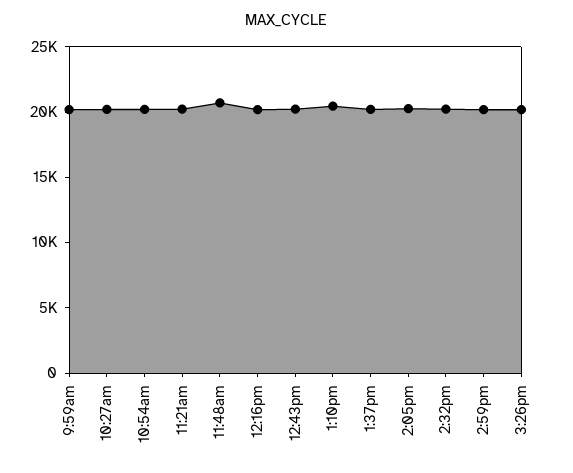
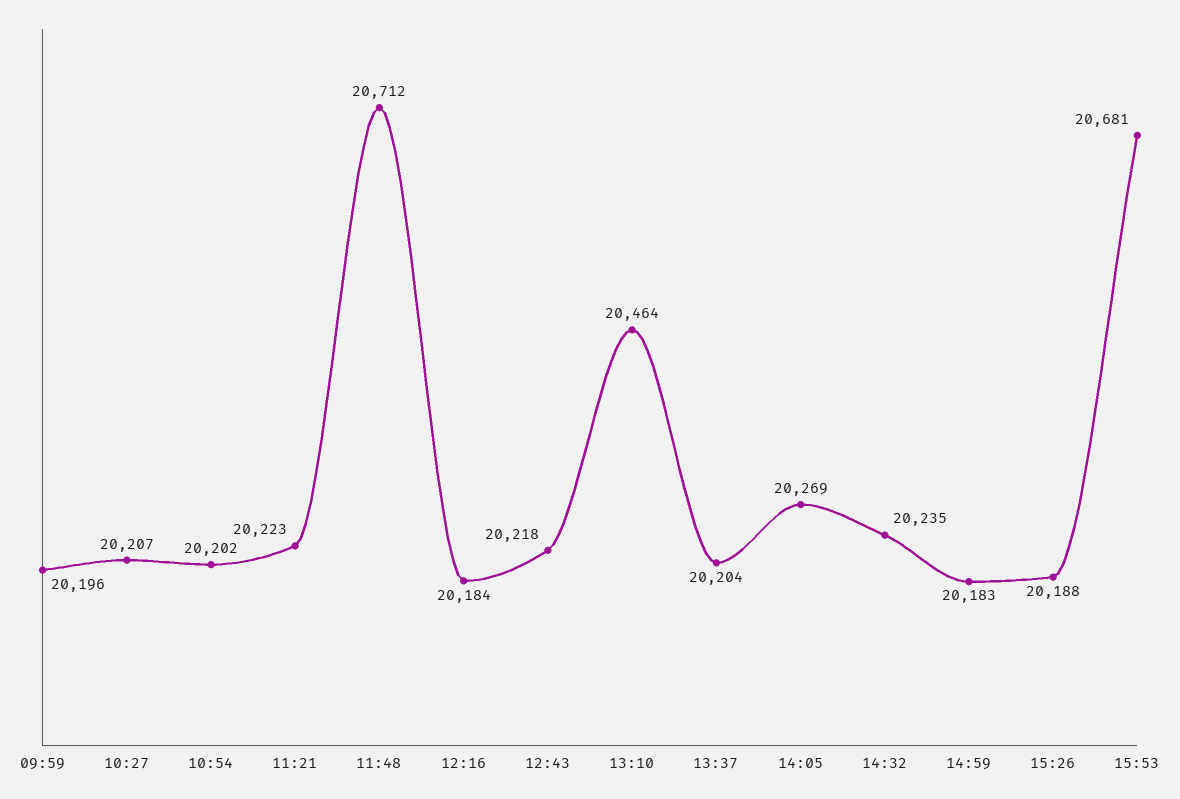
15:53: none -> 20681

